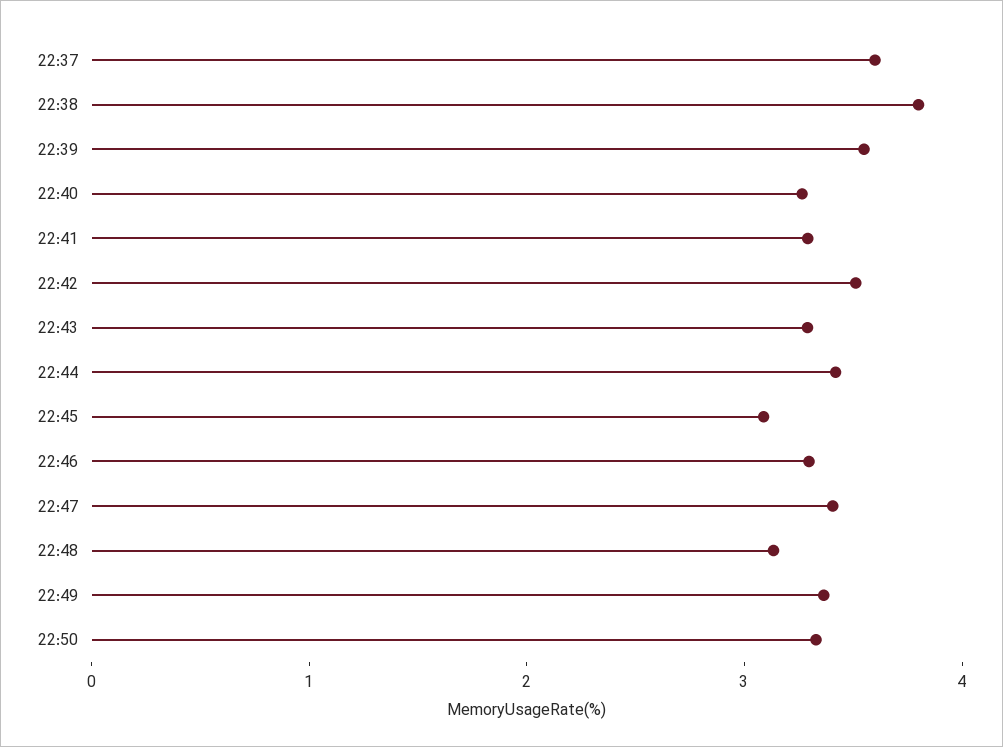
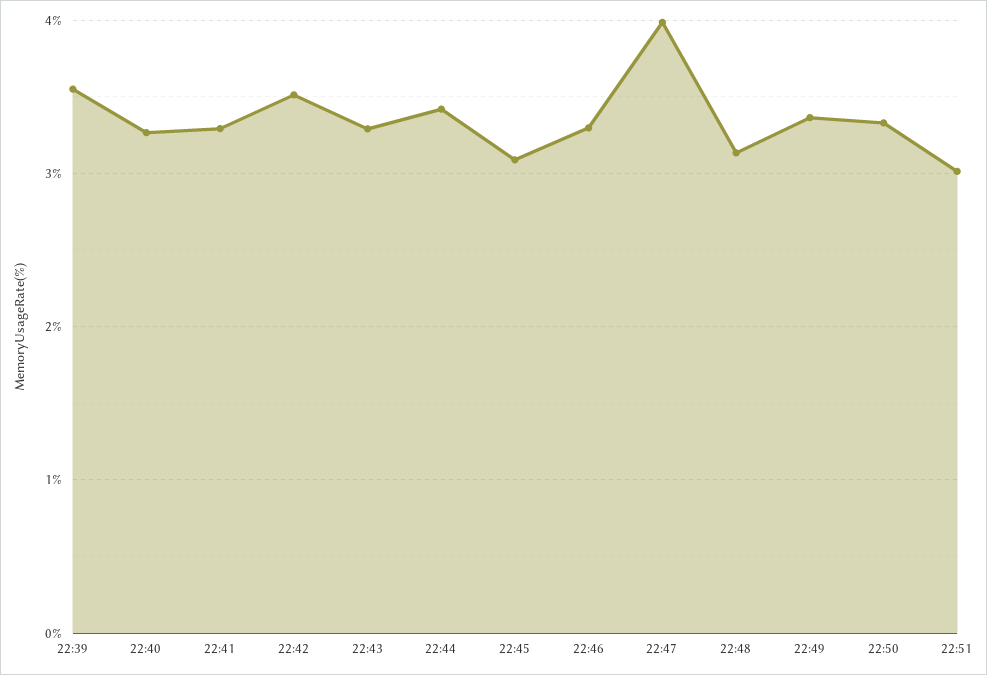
22:37: 3.6 -> none
22:38: 3.8 -> none
22:47: 3.4 -> 4
22:51: none -> 3

